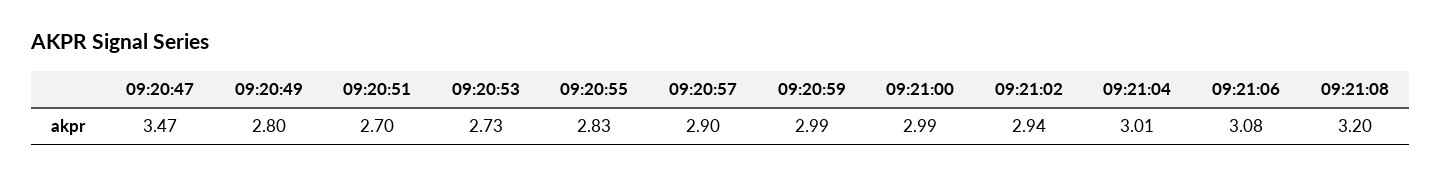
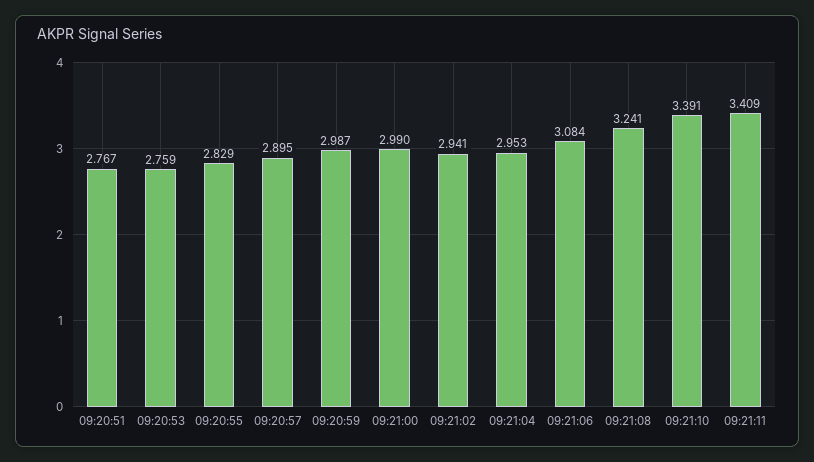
09:20:47: 3.47 -> none
09:20:49: 2.8 -> none
09:20:51: 2.7 -> 2.767
09:20:53: 2.73 -> 2.759
09:21:04: 3.01 -> 2.953
09:21:08: 3.2 -> 3.241
09:21:10: none -> 3.391
09:21:11: none -> 3.409

